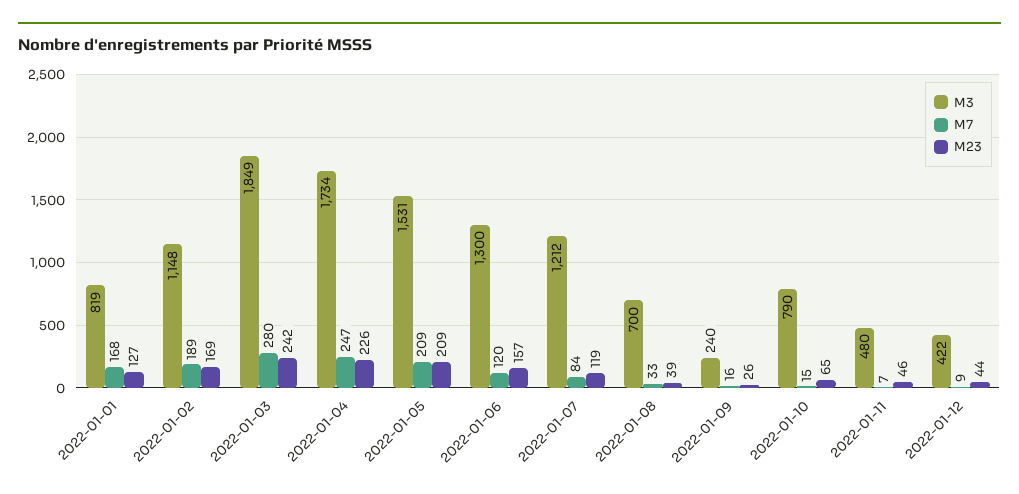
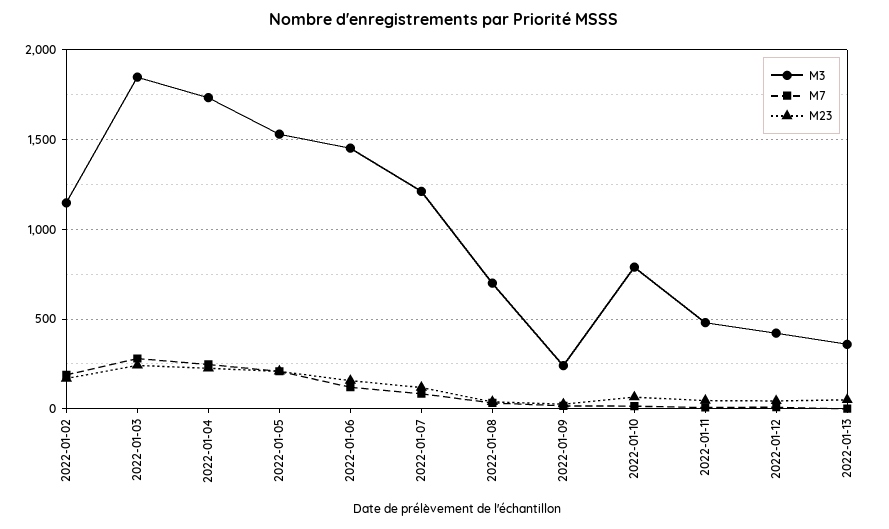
M3, 2022-01-01: 819 -> none
M7, 2022-01-01: 168 -> none
M23, 2022-01-01: 127 -> none
M3, 2022-01-06: 1300 -> 1450
M3, 2022-01-13: none -> 350
M7, 2022-01-13: none -> 0
M23, 2022-01-13: none -> 50

